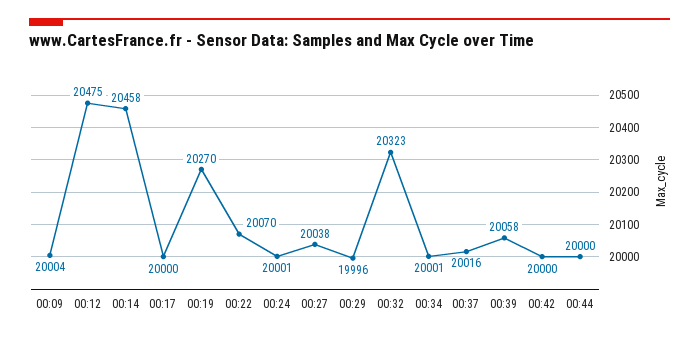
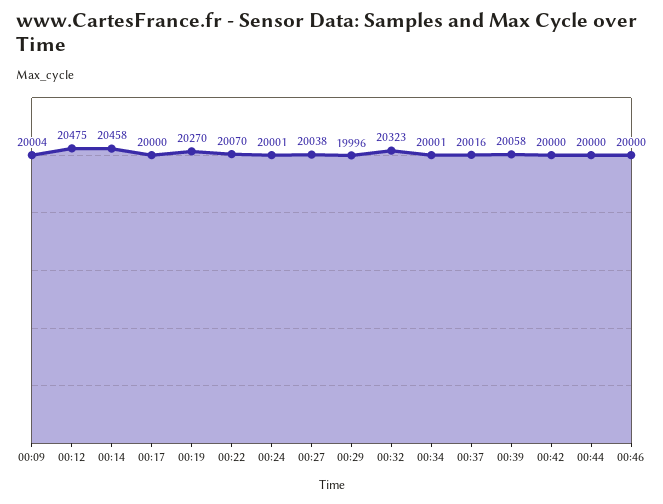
00:46: none -> 20000

